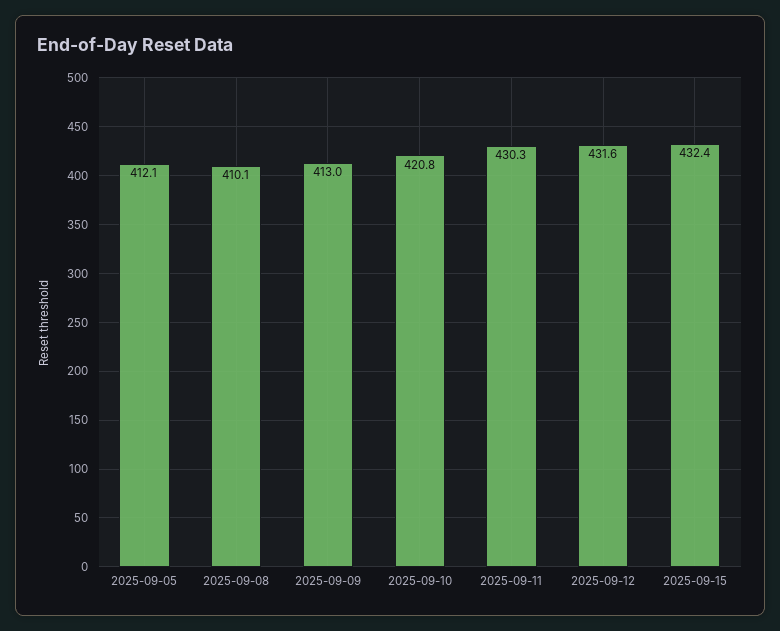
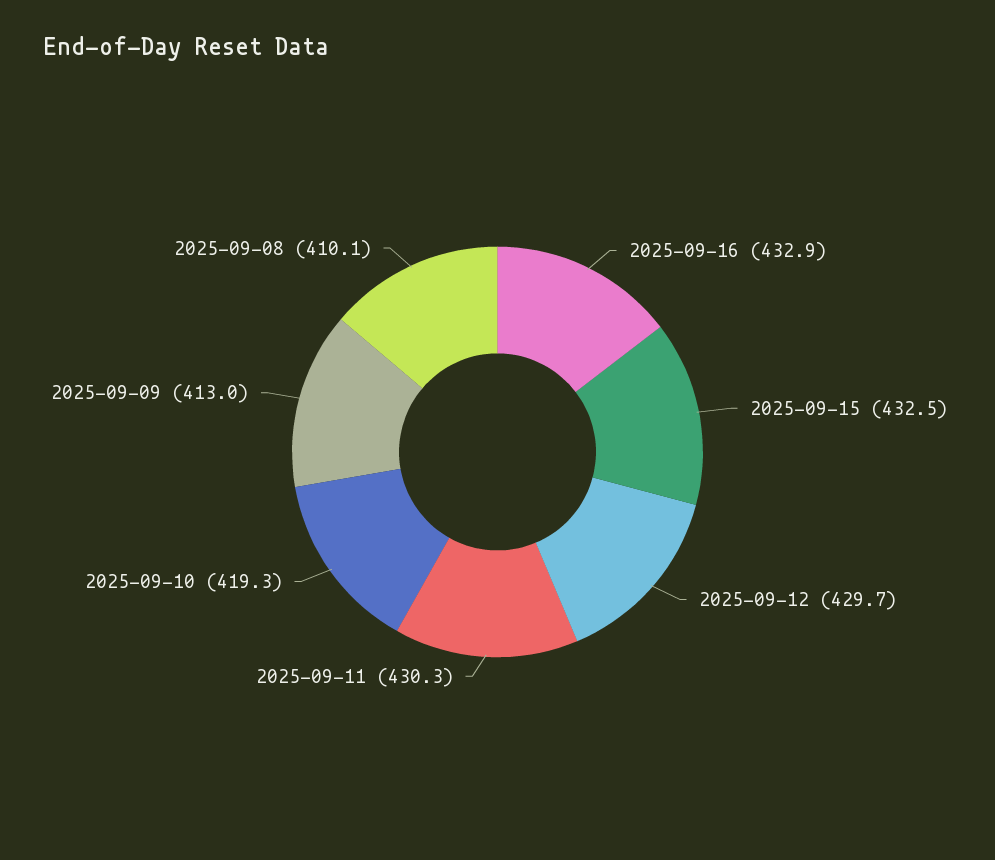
2025-09-05: 412.1 -> none
2025-09-10: 420.8 -> 419.3
2025-09-12: 431.6 -> 429.7
2025-09-15: 432.4 -> 432.5
2025-09-16: none -> 432.9

